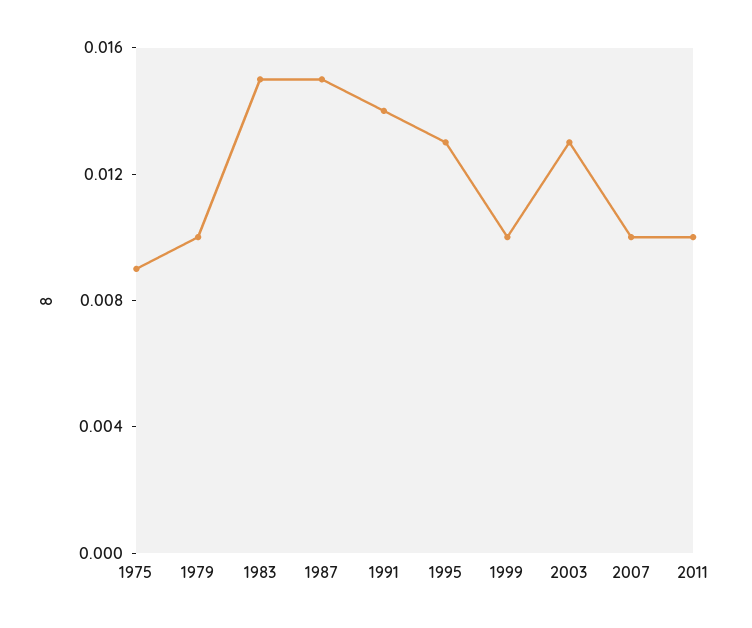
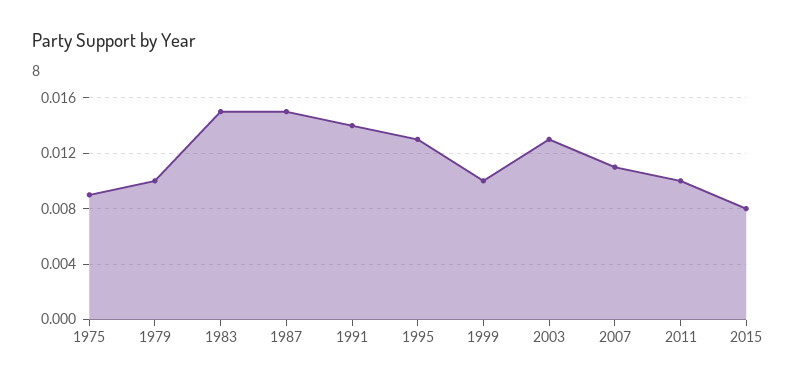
2007: 0.01 -> 0.011
2015: none -> 0.008

